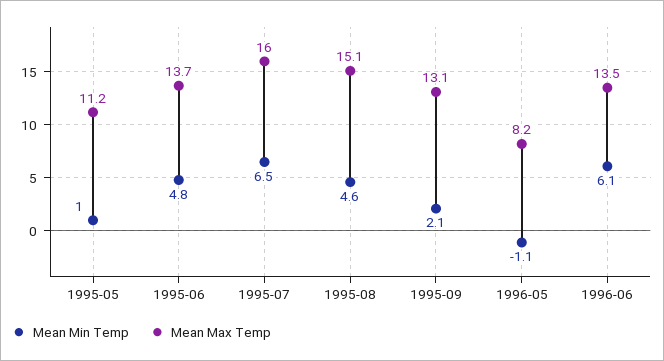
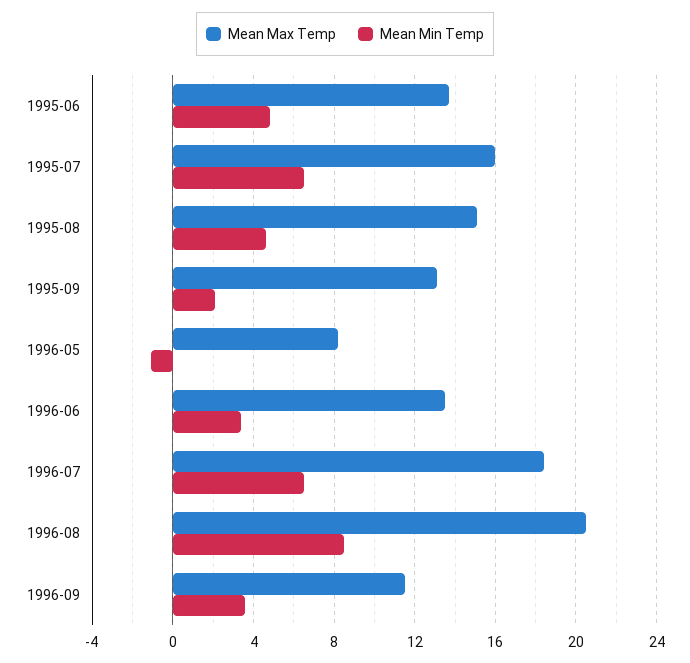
Mean Min Temp, 1995-05: 1 -> none
Mean Max Temp, 1995-05: 11.2 -> none
Mean Min Temp, 1996-06: 6.1 -> 3.5
Mean Max Temp, 1996-07: none -> 18.5
Mean Min Temp, 1996-07: none -> 6.5
Mean Max Temp, 1996-08: none -> 20.5
Mean Min Temp, 1996-08: none -> 8.5
Mean Max Temp, 1996-09: none -> 11.5
Mean Min Temp, 1996-09: none -> 3.5

